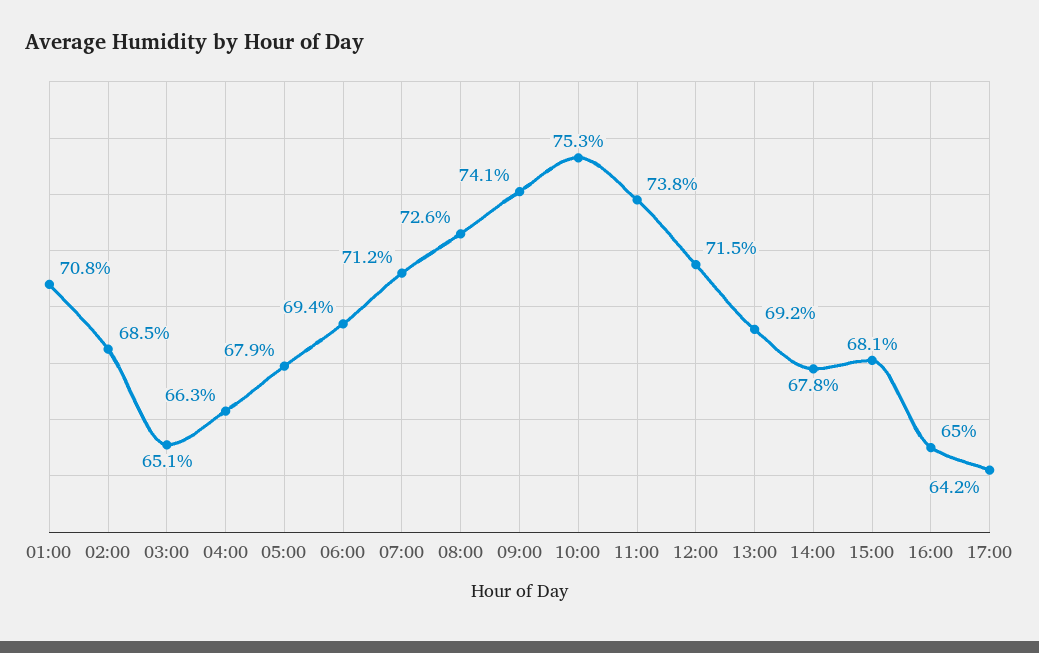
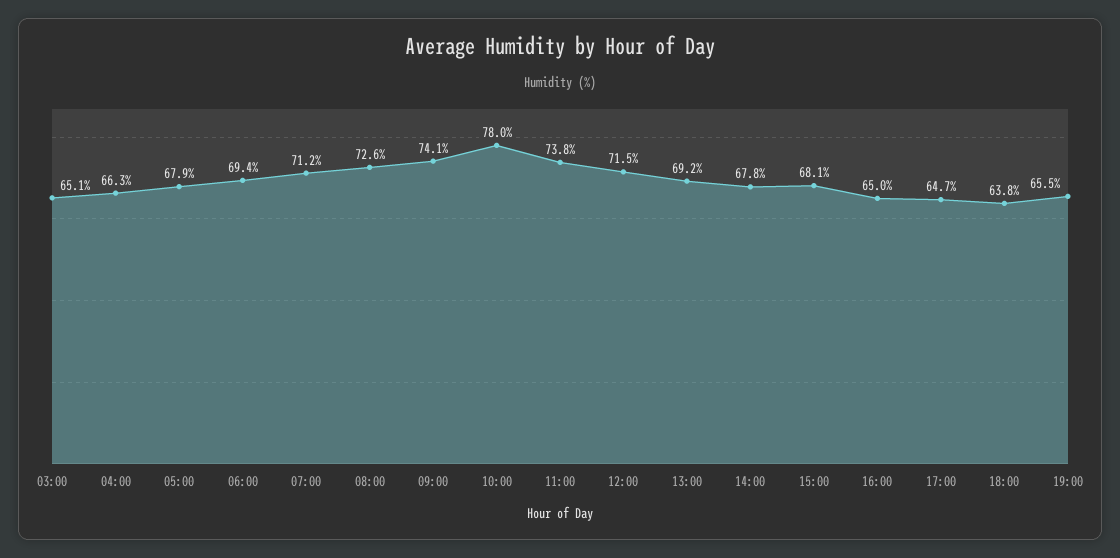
01:00: 70.8 -> none
02:00: 68.5 -> none
10:00: 75.3 -> 78
17:00: 64.2 -> 64.7
18:00: none -> 63.8
19:00: none -> 65.5

